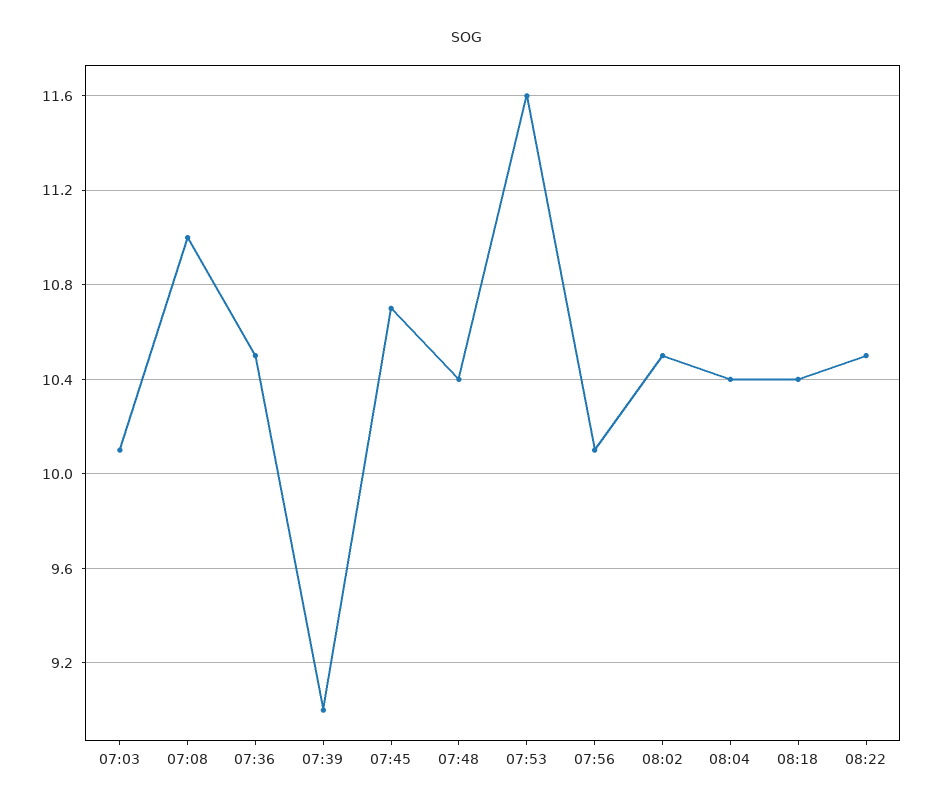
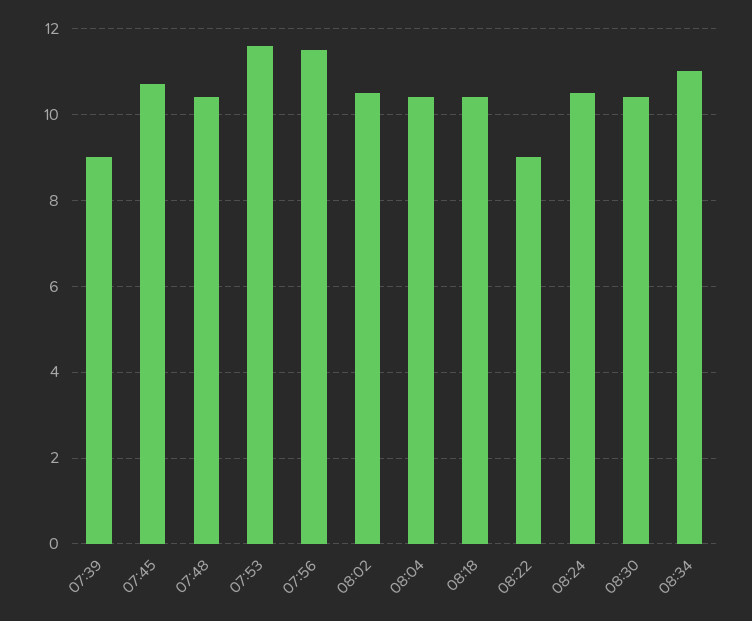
07:03: 10.1 -> none
07:08: 11 -> none
07:36: 10.5 -> none
07:56: 10.1 -> 11.5
08:22: 10.5 -> 9
08:24: none -> 10.5
08:30: none -> 10.5
08:34: none -> 11

